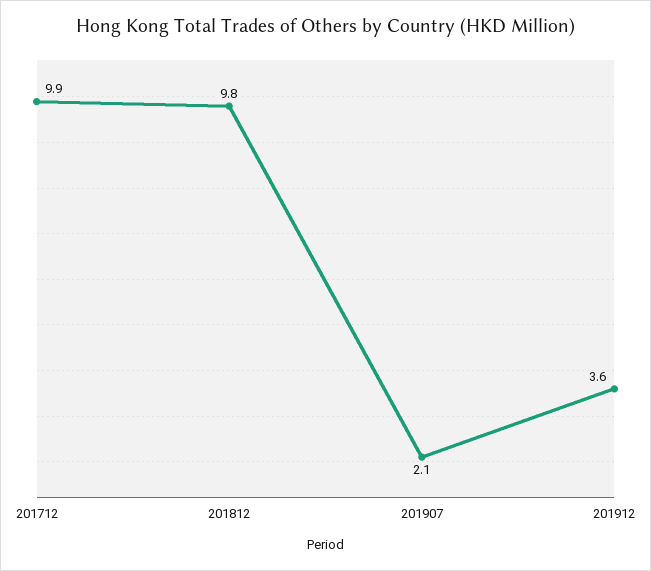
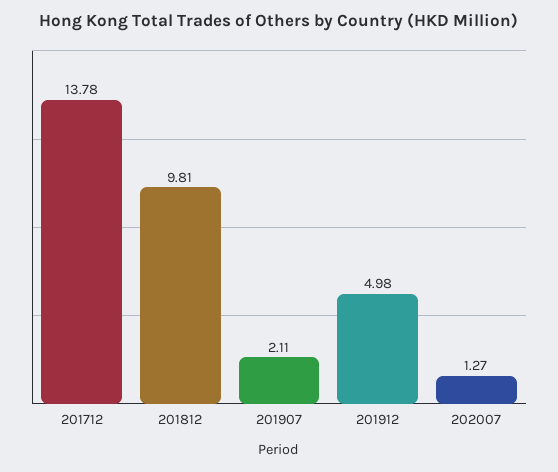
201712: 9.9 -> 13.78
201912: 3.6 -> 4.98
202007: none -> 1.27

